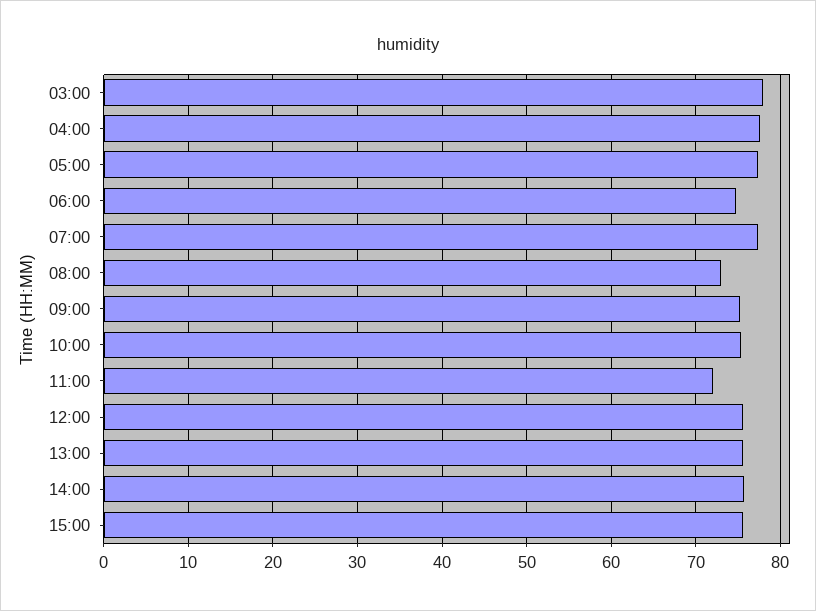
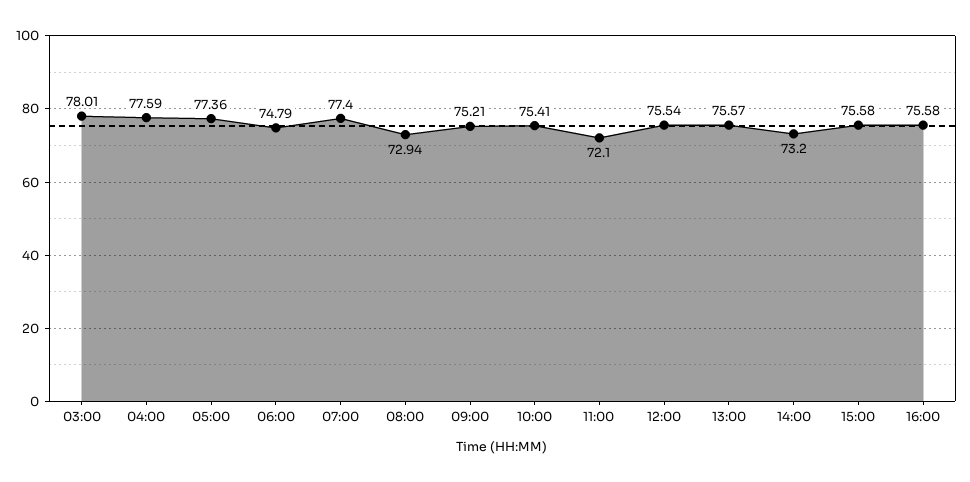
14:00: 76 -> 73.2
16:00: none -> 75.58

